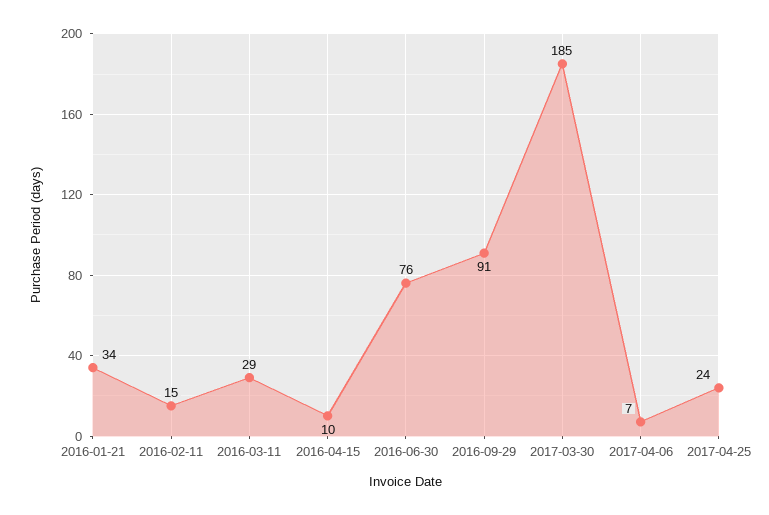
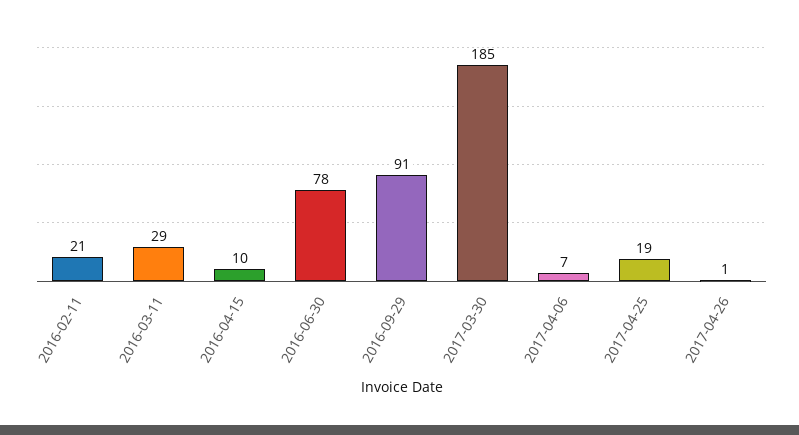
2016-01-21: 34 -> none
2016-02-11: 15 -> 21
2016-06-30: 76 -> 78
2017-04-25: 24 -> 19
2017-04-26: none -> 1

